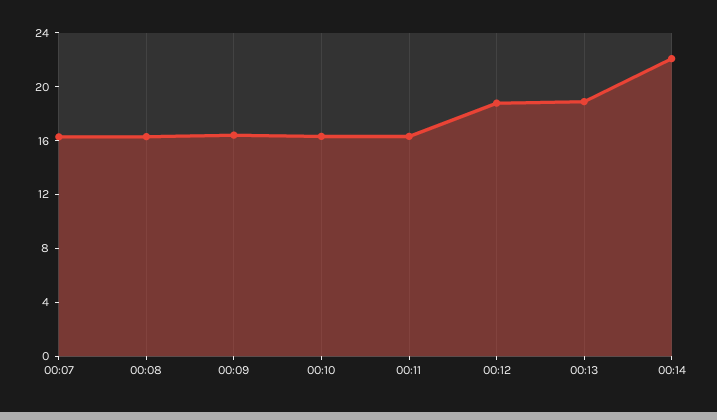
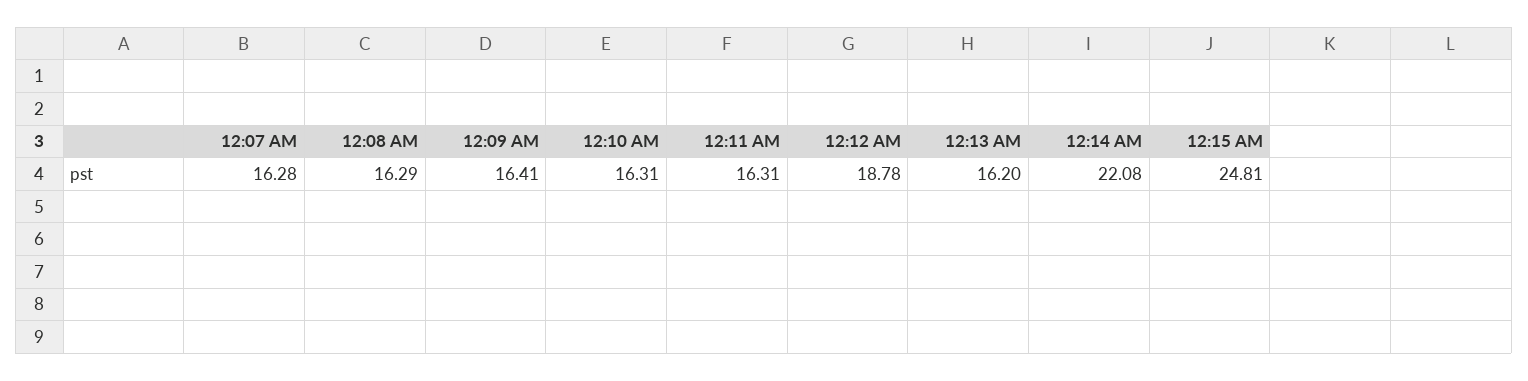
00:13: 19 -> 16.2
12:15 AM: none -> 24.81

